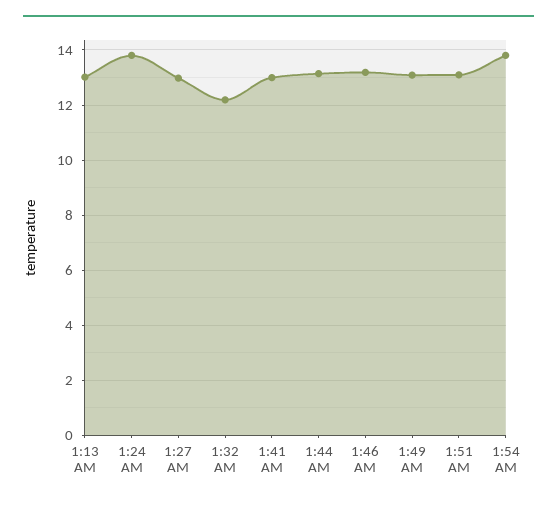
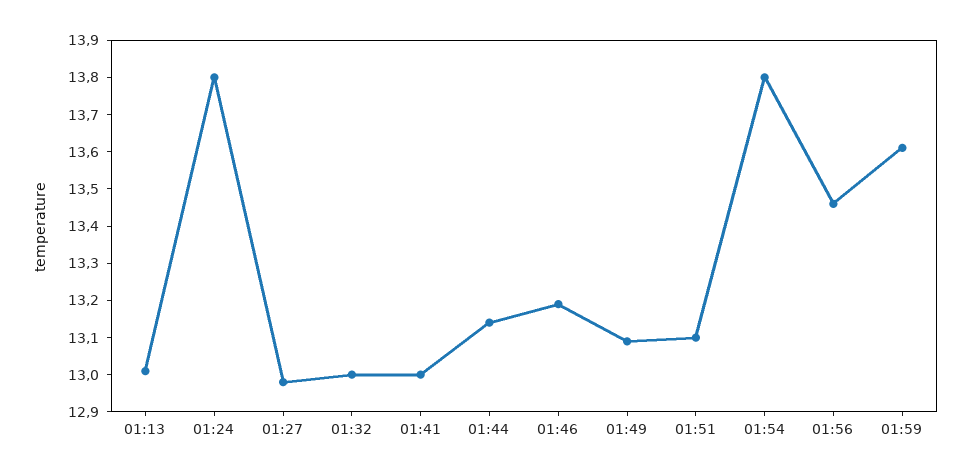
1:32 AM: 12.25 -> 13
01:56: none -> 13.45
01:59: none -> 13.6

